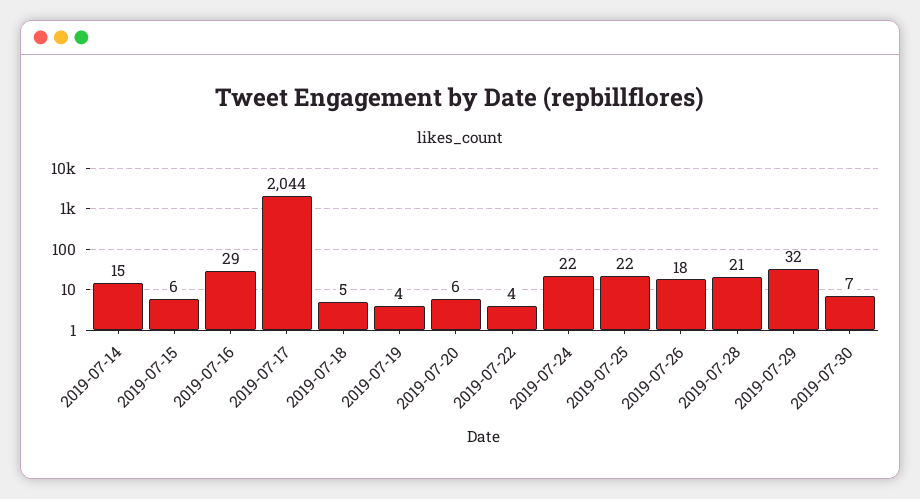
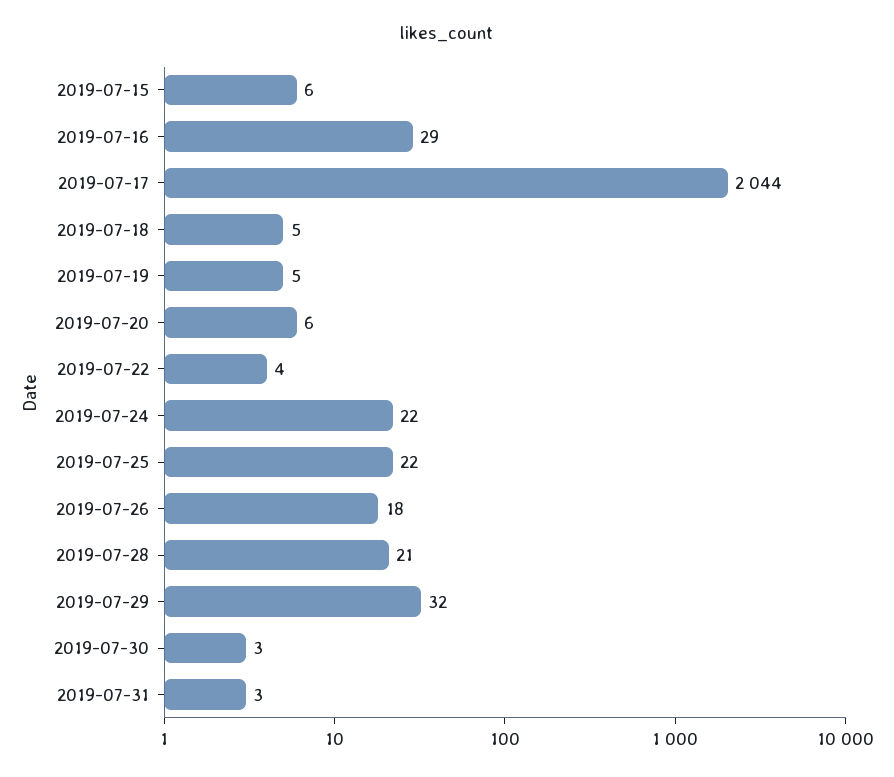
2019-07-14: 15 -> none
2019-07-19: 4 -> 5
2019-07-30: 7 -> 3
2019-07-31: none -> 3

